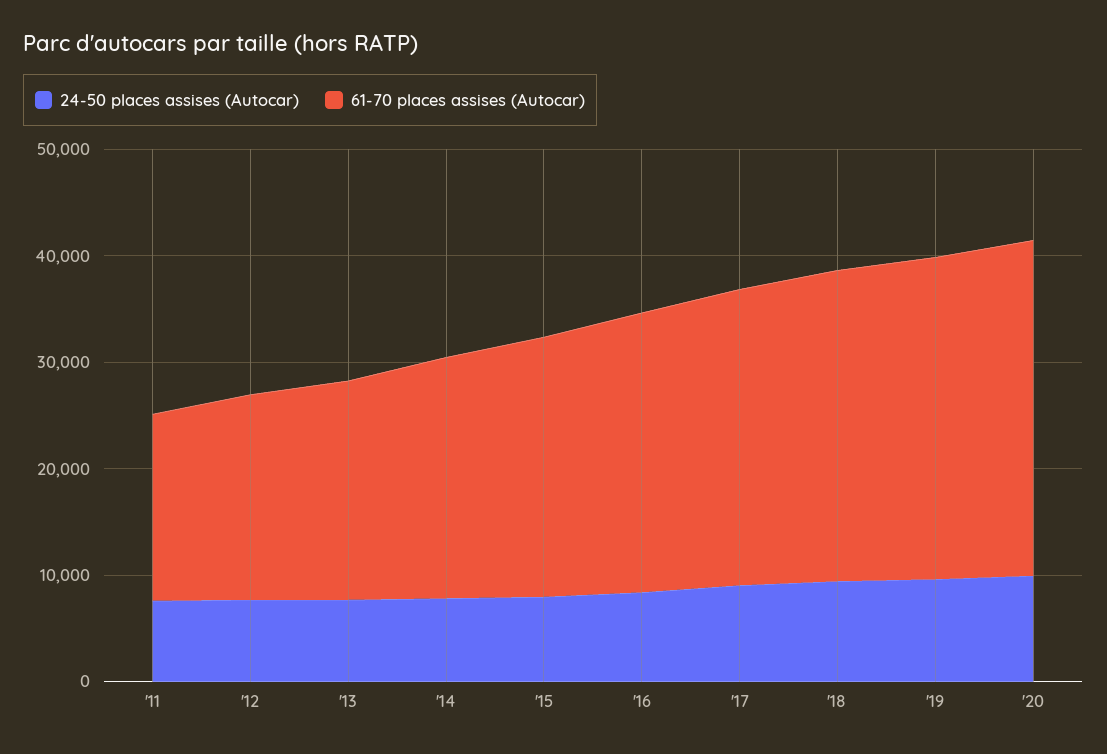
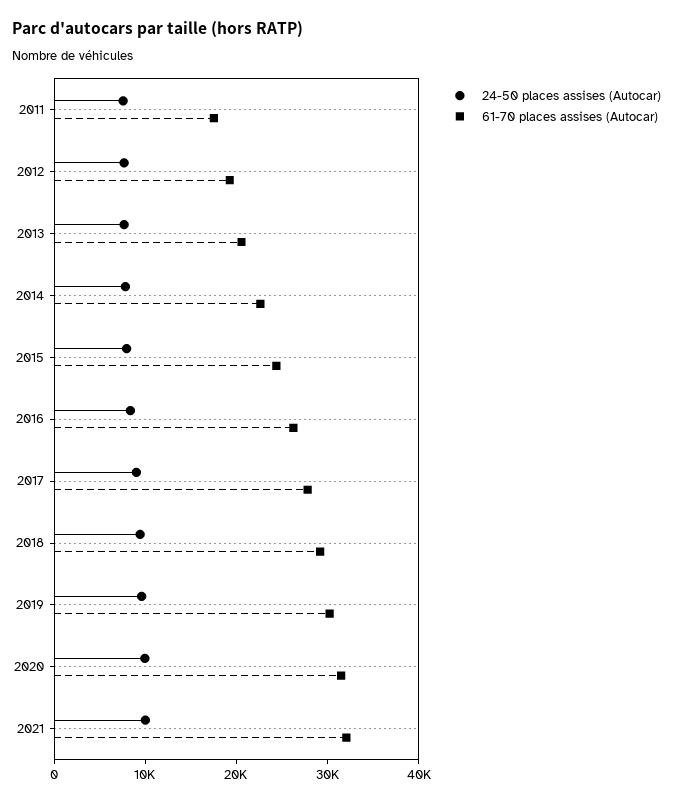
24-50 places assises (Autocar), 2021: none -> 10000
61-70 places assises (Autocar), 2021: none -> 32000

